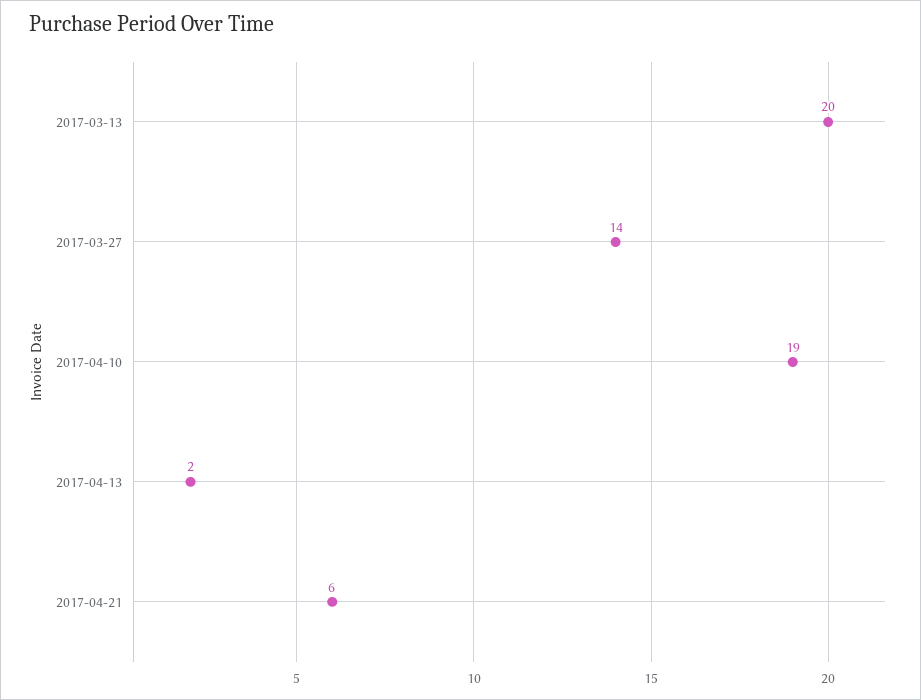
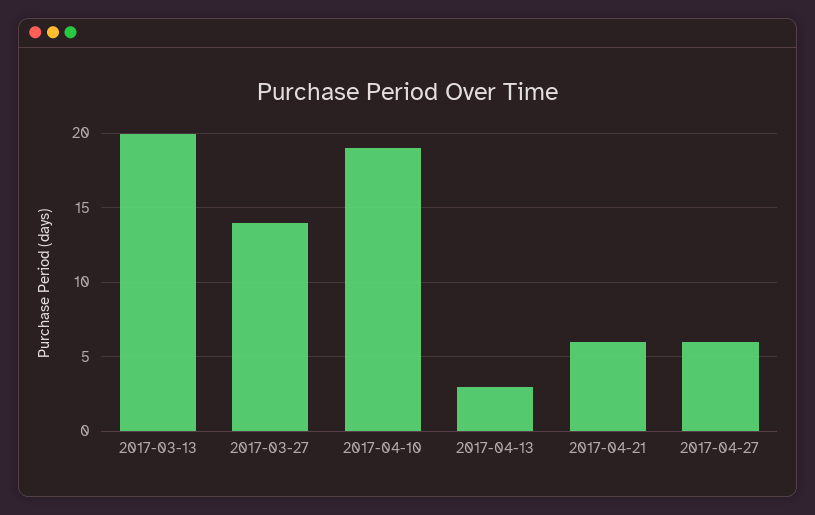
2017-04-13: 2 -> 3
2017-04-27: none -> 6

